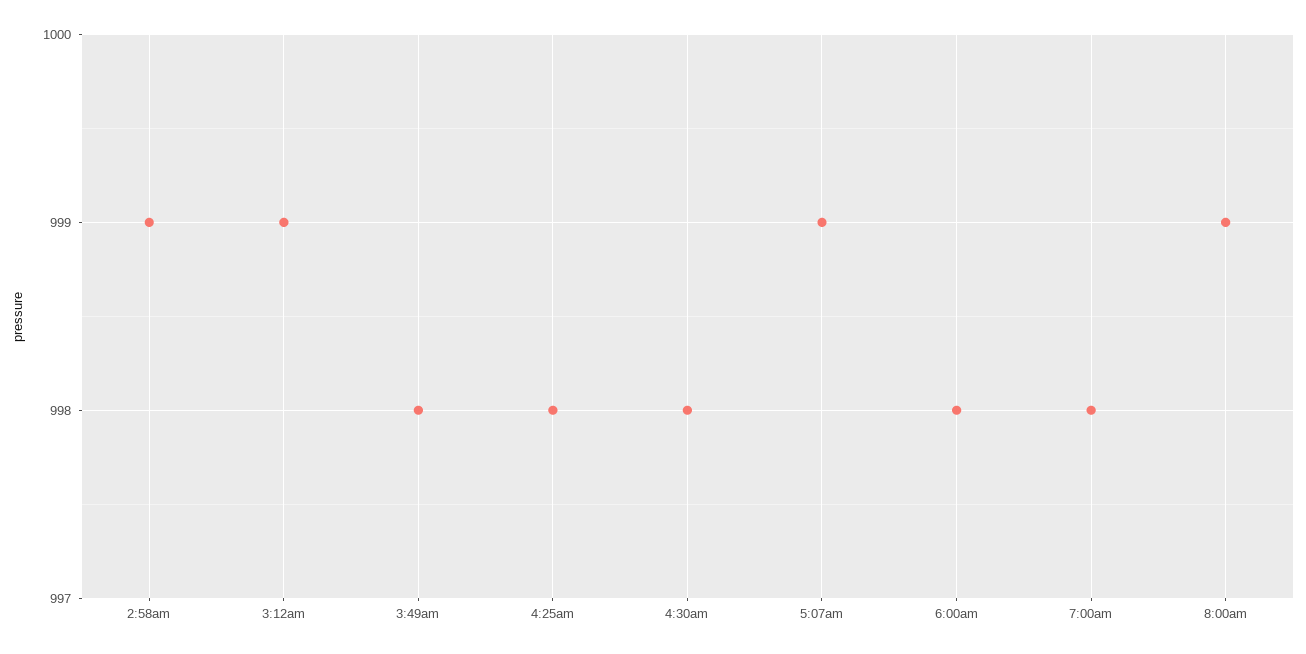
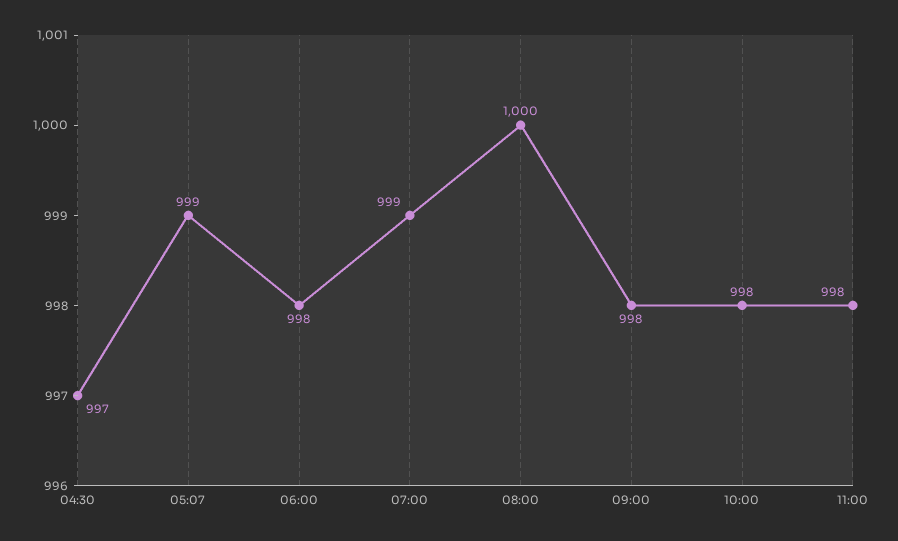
2:58am: 999 -> none
3:12am: 999 -> none
3:49am: 998 -> none
4:25am: 998 -> none
4:30am: 998 -> 997
7:00am: 998 -> 999
8:00am: 999 -> 1000
09:00: none -> 998
10:00: none -> 998
11:00: none -> 998

